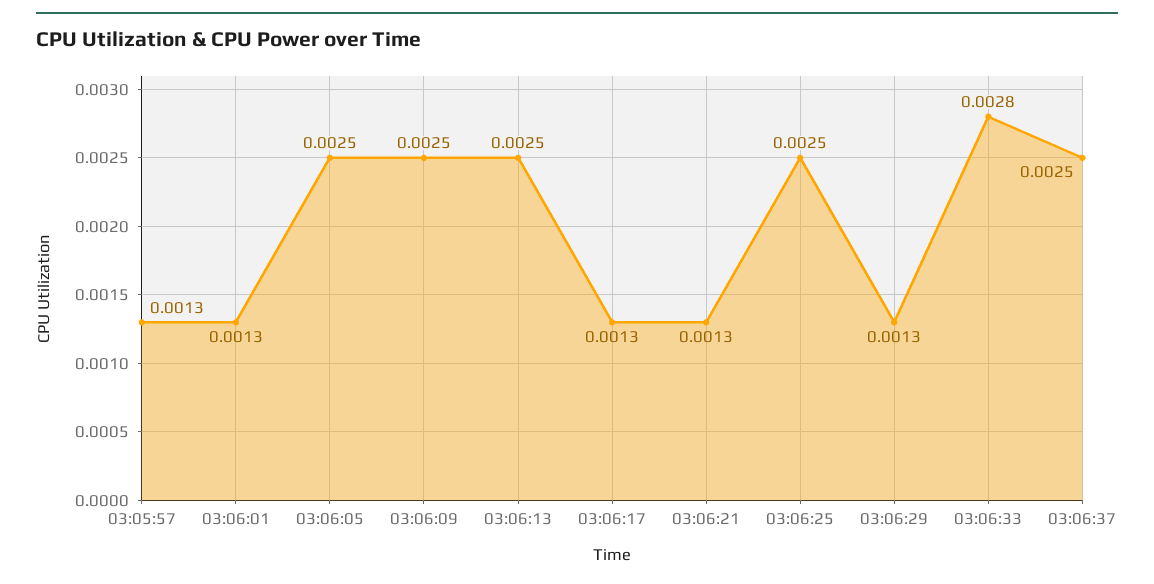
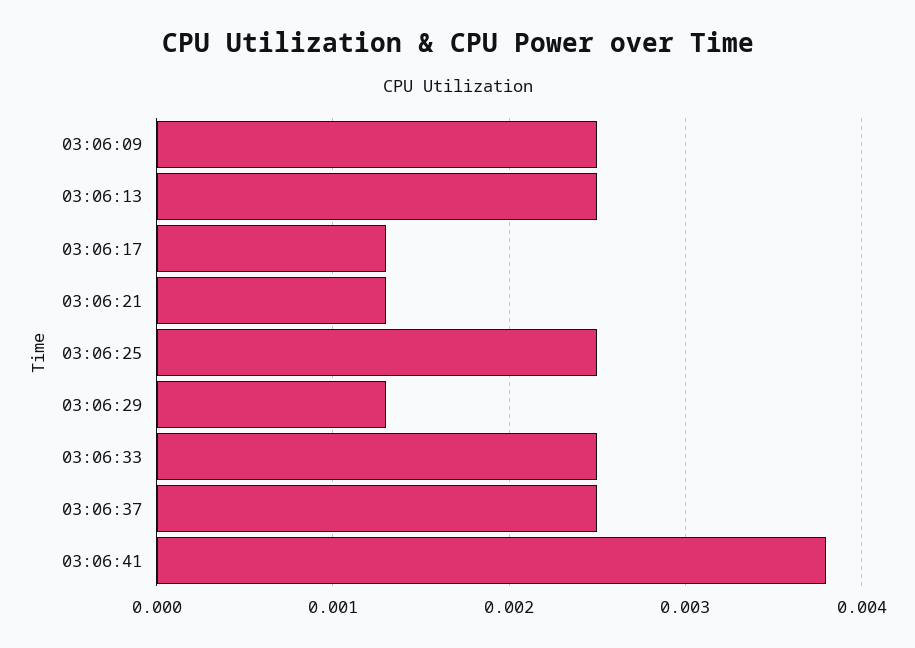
03:05:57: 0.0013 -> none
03:06:01: 0.0013 -> none
03:06:05: 0.0025 -> none
03:06:33: 0.0028 -> 0.0025
03:06:41: none -> 0.0038

